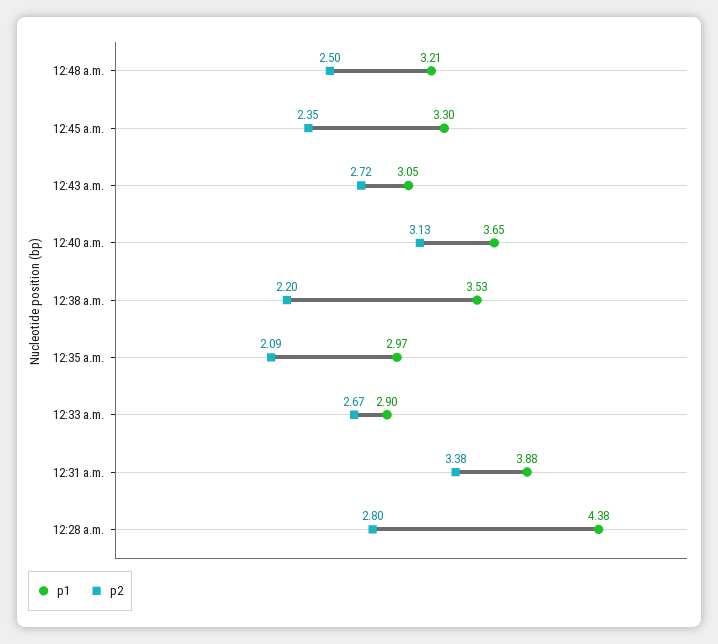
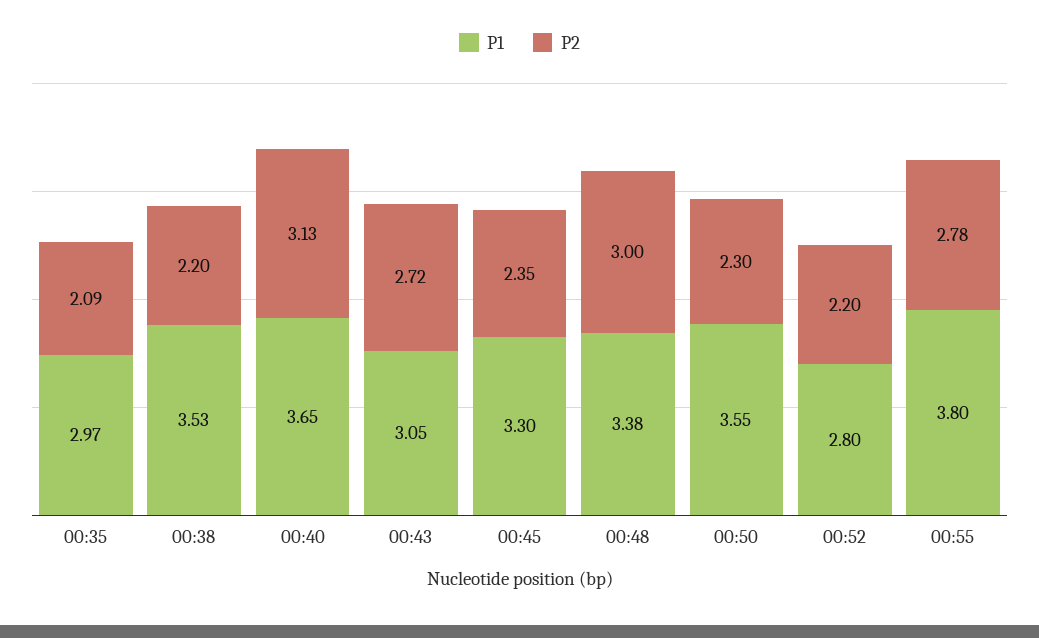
p1, 12:48 a.m.: 3.21 -> 3.38
p2, 12:48 a.m.: 2.5 -> 3
p1, 12:33 a.m.: 2.9 -> none
p2, 12:33 a.m.: 2.67 -> none
p1, 12:31 a.m.: 3.88 -> none
p2, 12:31 a.m.: 3.38 -> none
p1, 12:28 a.m.: 4.38 -> none
p2, 12:28 a.m.: 2.8 -> none
p1, 00:50: none -> 3.55
p2, 00:50: none -> 2.3
p1, 00:52: none -> 2.8
p2, 00:52: none -> 2.2
p1, 00:55: none -> 3.8
p2, 00:55: none -> 2.78

